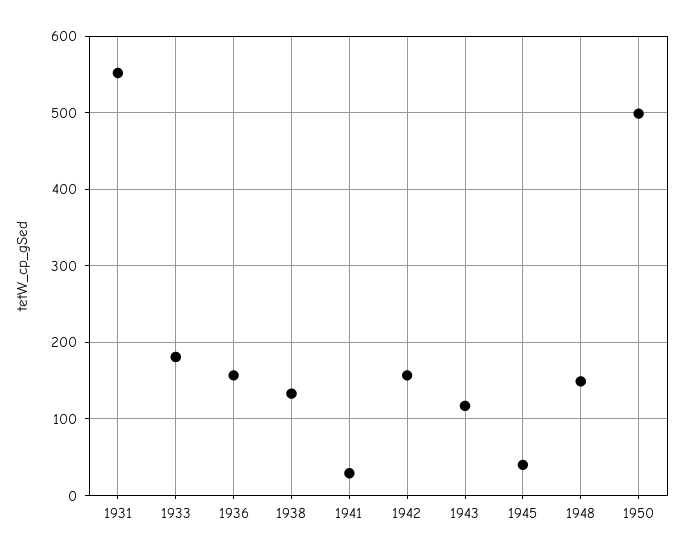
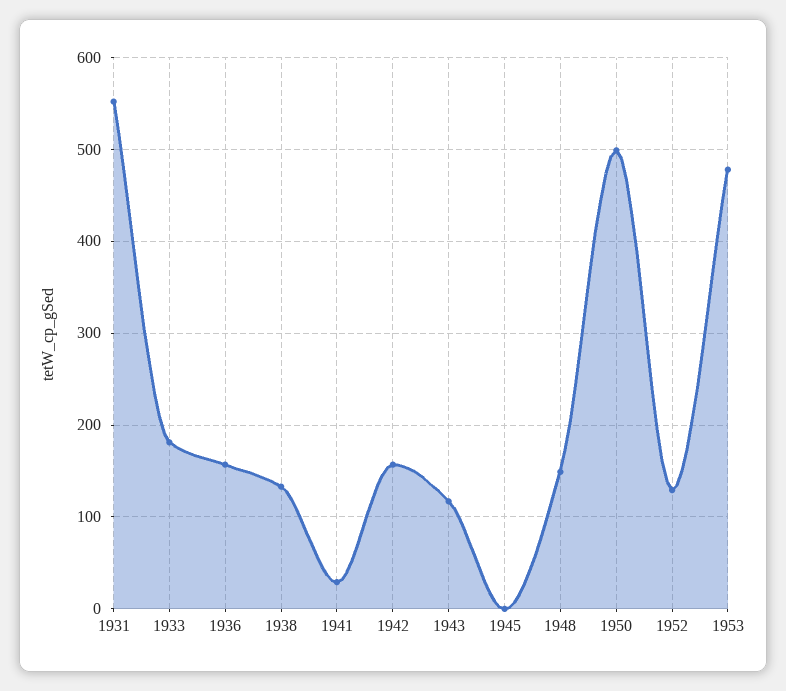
1945: 40 -> 0
1952: none -> 130
1953: none -> 480

